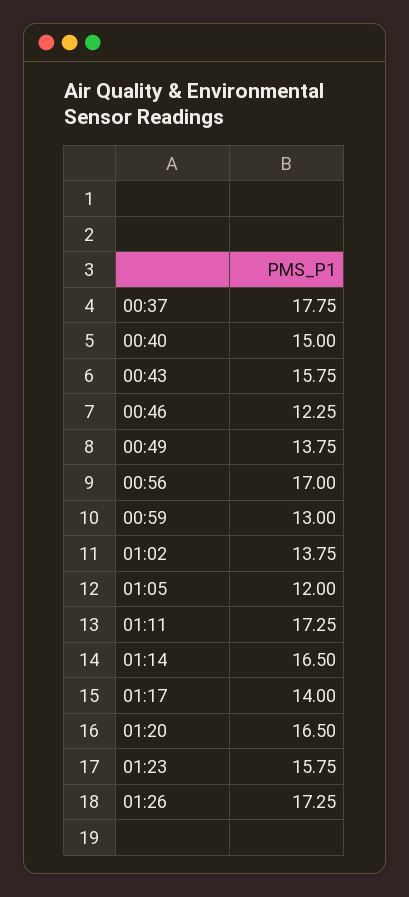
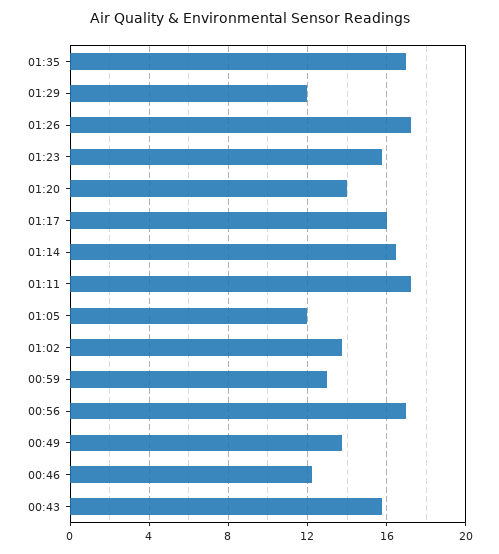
00:37: 17.75 -> none
00:40: 15 -> none
01:17: 14 -> 16
01:20: 16.5 -> 14
01:35: none -> 17
01:29: none -> 12

